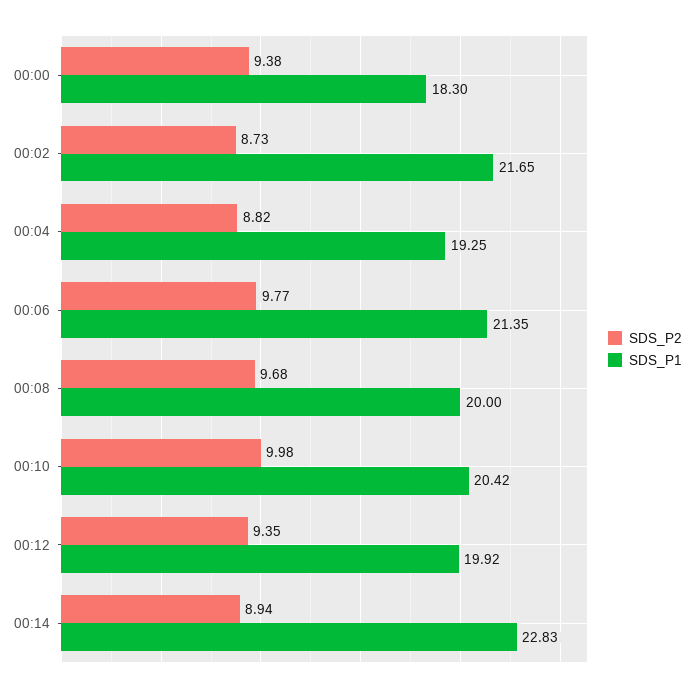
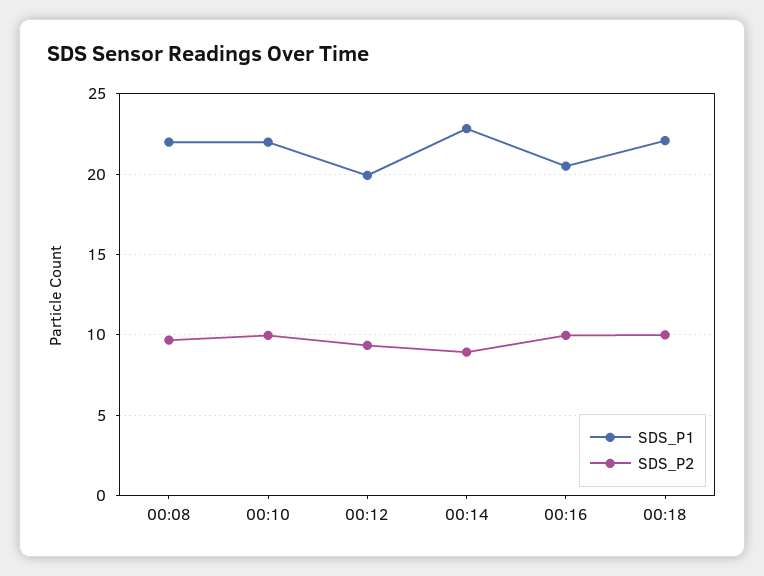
SDS_P2, 00:00: 9.38 -> none
SDS_P1, 00:00: 18.3 -> none
SDS_P2, 00:02: 8.73 -> none
SDS_P1, 00:02: 21.65 -> none
SDS_P2, 00:04: 8.82 -> none
SDS_P1, 00:04: 19.25 -> none
SDS_P2, 00:06: 9.77 -> none
SDS_P1, 00:06: 21.35 -> none
SDS_P1, 00:08: 20 -> 22
SDS_P1, 00:10: 20.42 -> 22
SDS_P1, 00:16: none -> 20.5
SDS_P2, 00:16: none -> 10
SDS_P1, 00:18: none -> 22
SDS_P2, 00:18: none -> 10

